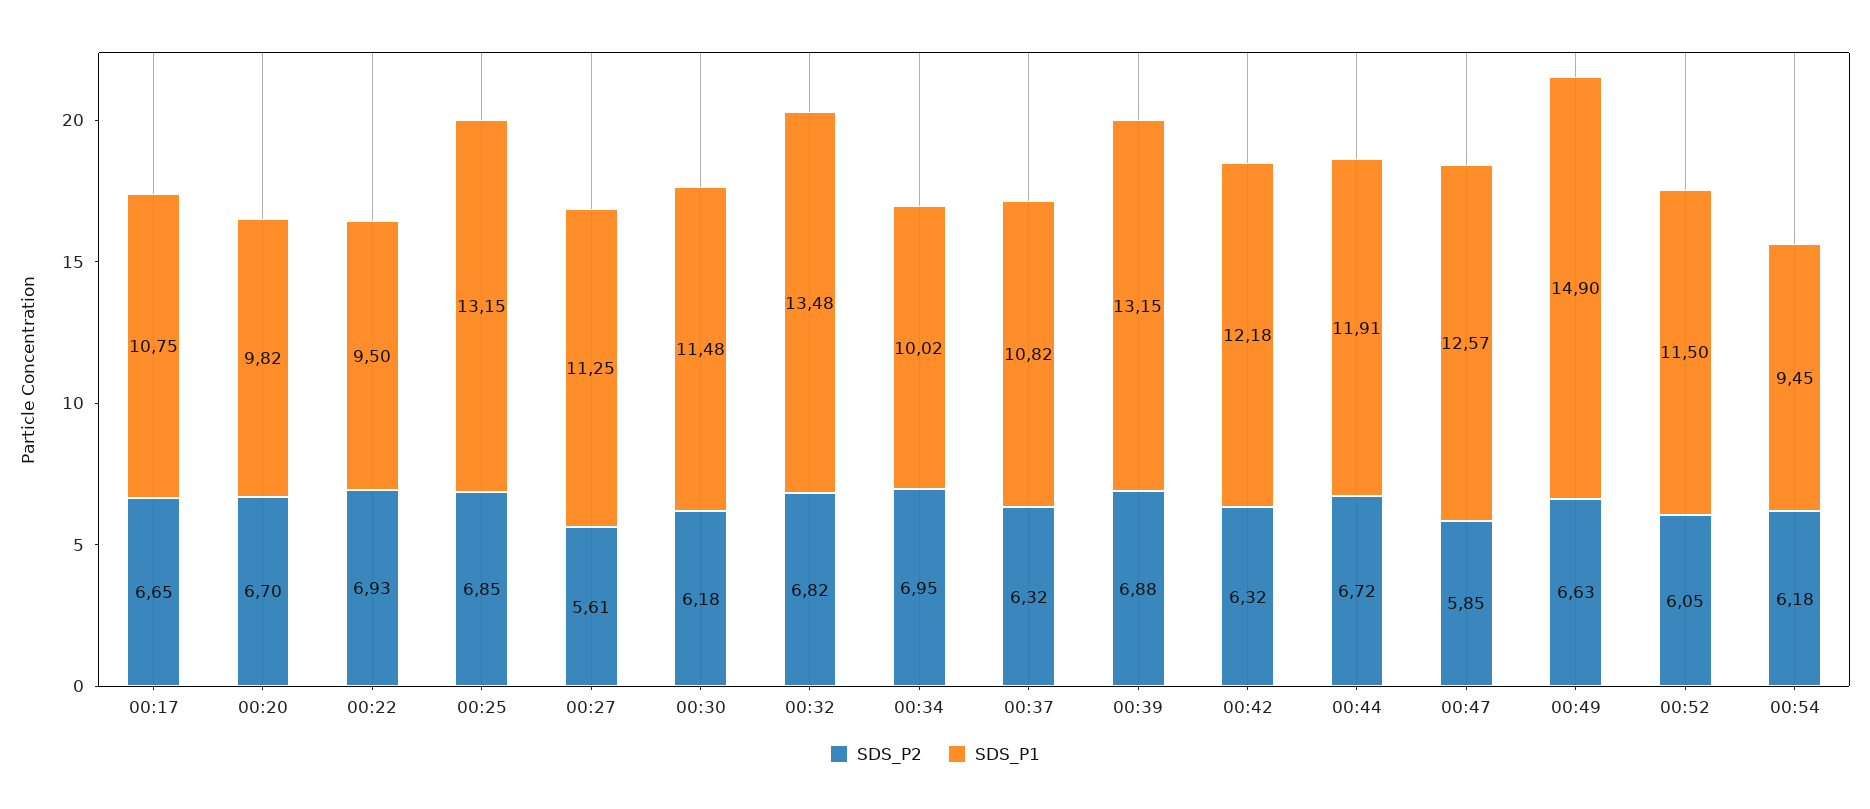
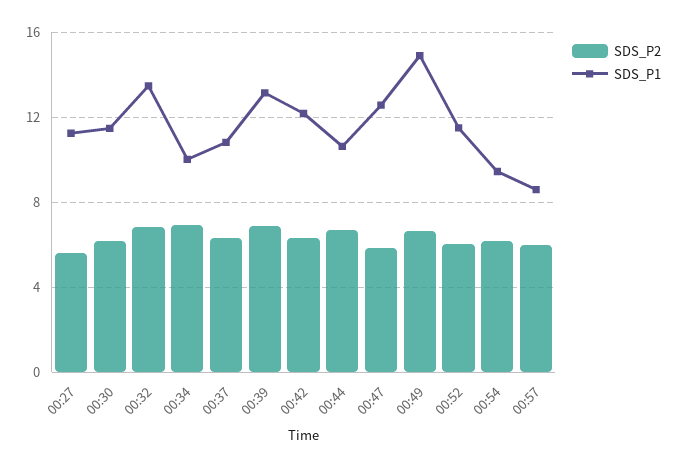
SDS_P2, 00:17: 6.65 -> none
SDS_P1, 00:17: 10.75 -> none
SDS_P2, 00:20: 6.7 -> none
SDS_P1, 00:20: 9.82 -> none
SDS_P2, 00:22: 6.93 -> none
SDS_P1, 00:22: 9.5 -> none
SDS_P2, 00:25: 6.85 -> none
SDS_P1, 00:25: 13.15 -> none
SDS_P1, 00:44: 11.91 -> 10.5
SDS_P2, 00:57: none -> 6
SDS_P1, 00:57: none -> 8.5

